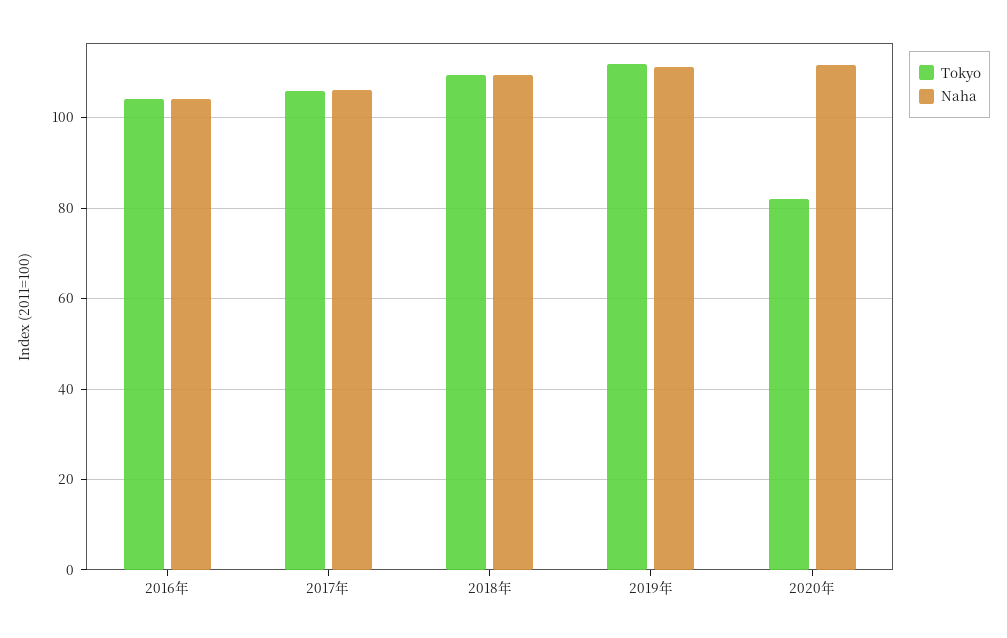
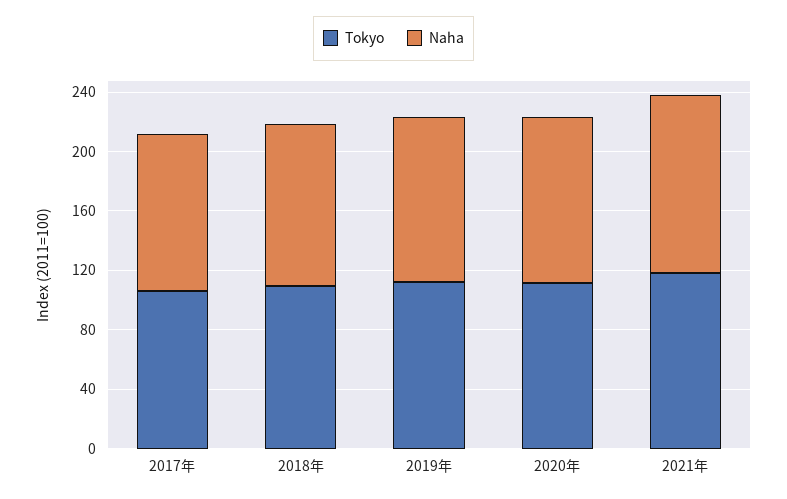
Tokyo, 2016年: 104 -> none
Naha, 2016年: 104 -> none
Tokyo, 2020年: 82 -> 110
Tokyo, 2021年: none -> 120
Naha, 2021年: none -> 120

